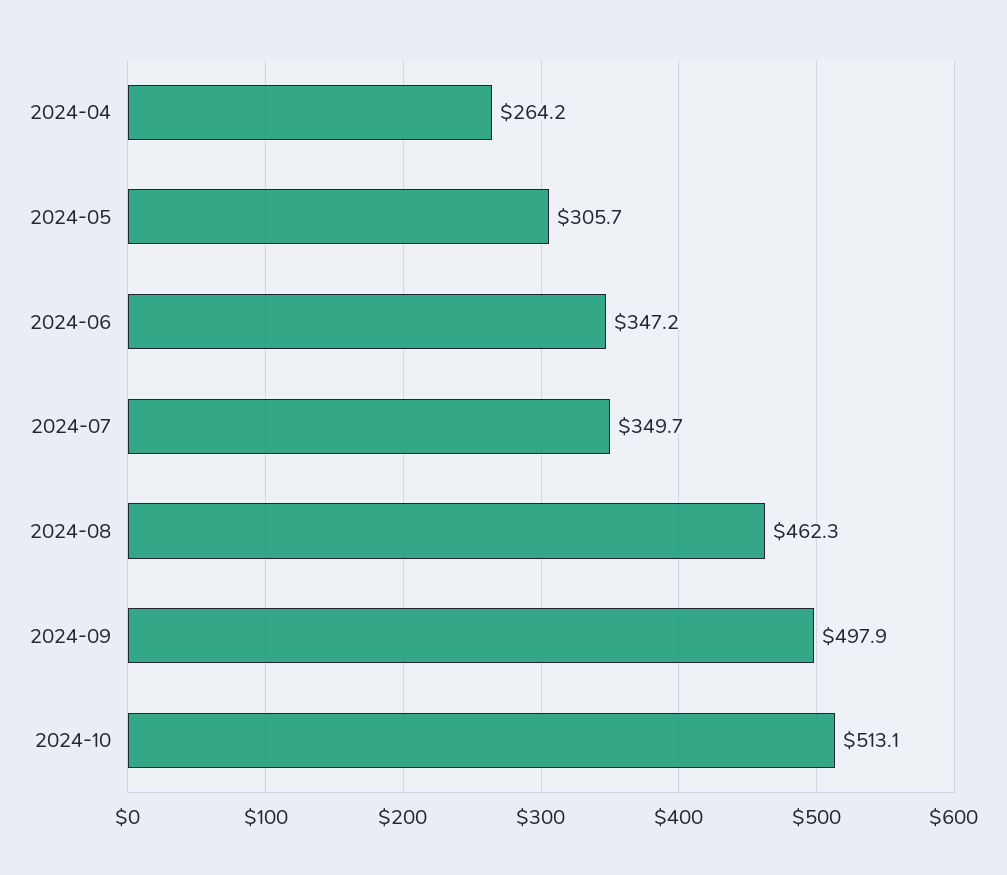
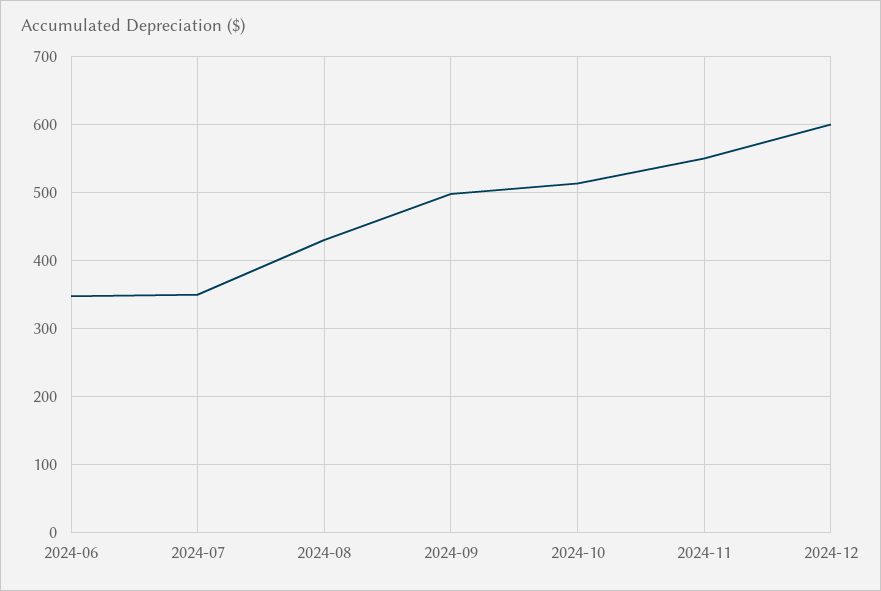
2024-04: 264.2 -> none
2024-05: 305.7 -> none
2024-08: 462.3 -> 430
2024-11: none -> 550
2024-12: none -> 600

